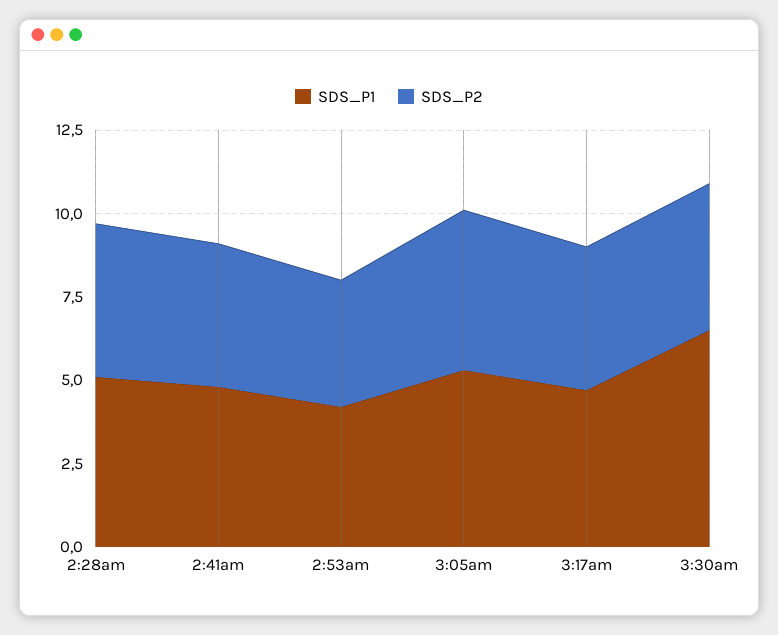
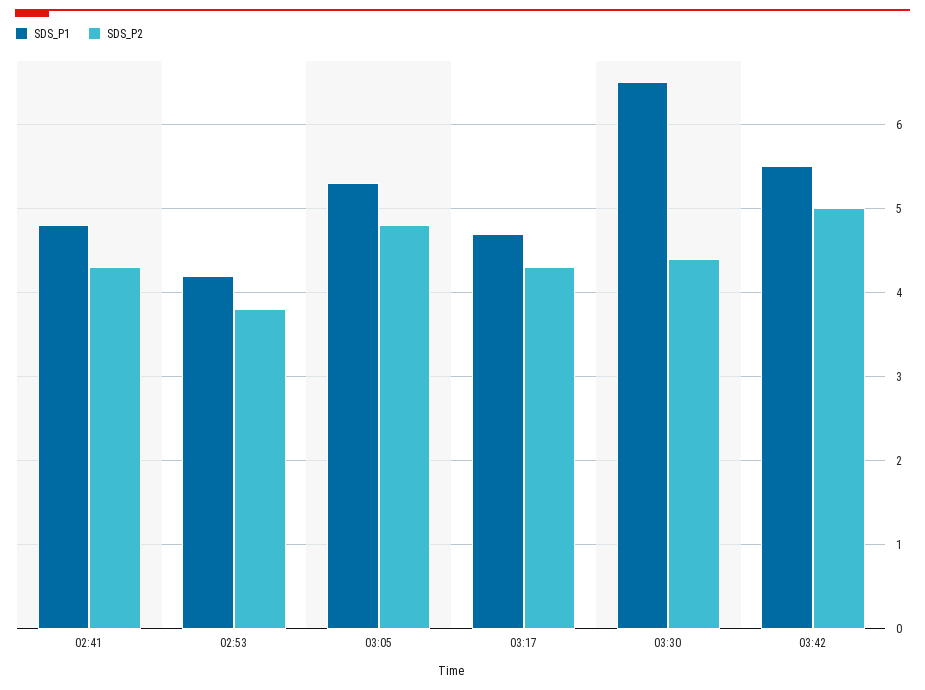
SDS_P1, 2:28am: 5 -> none
SDS_P2, 2:28am: 4.5 -> none
SDS_P1, 03:42: none -> 5.5
SDS_P2, 03:42: none -> 5

